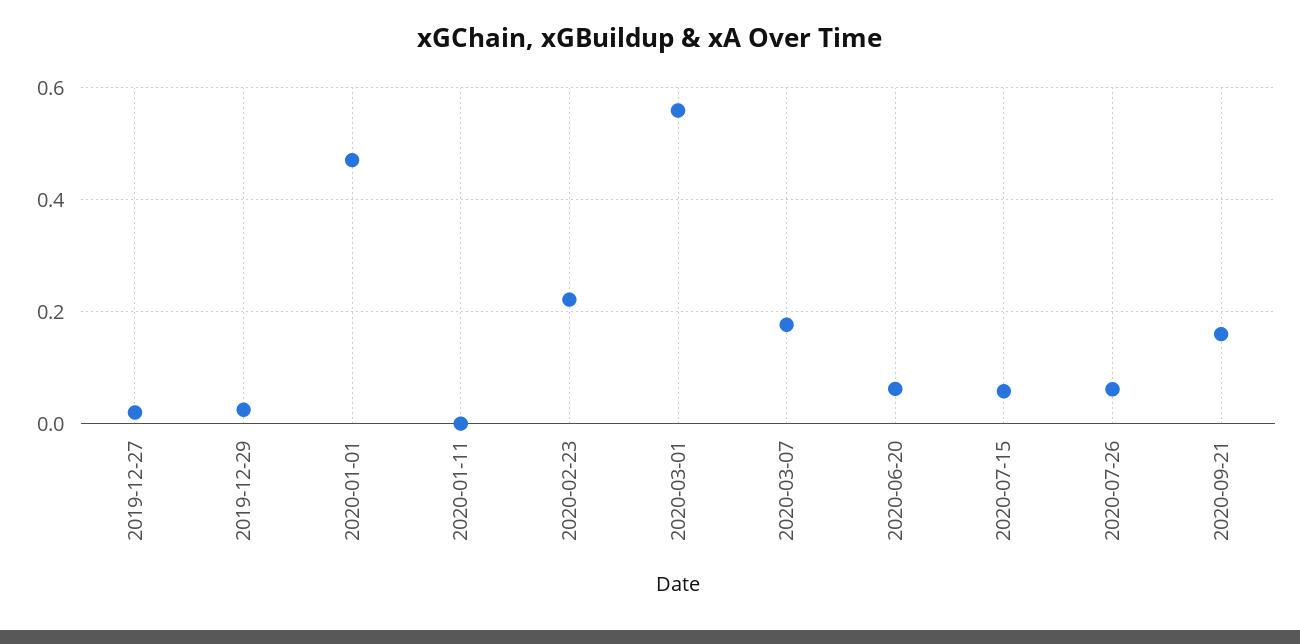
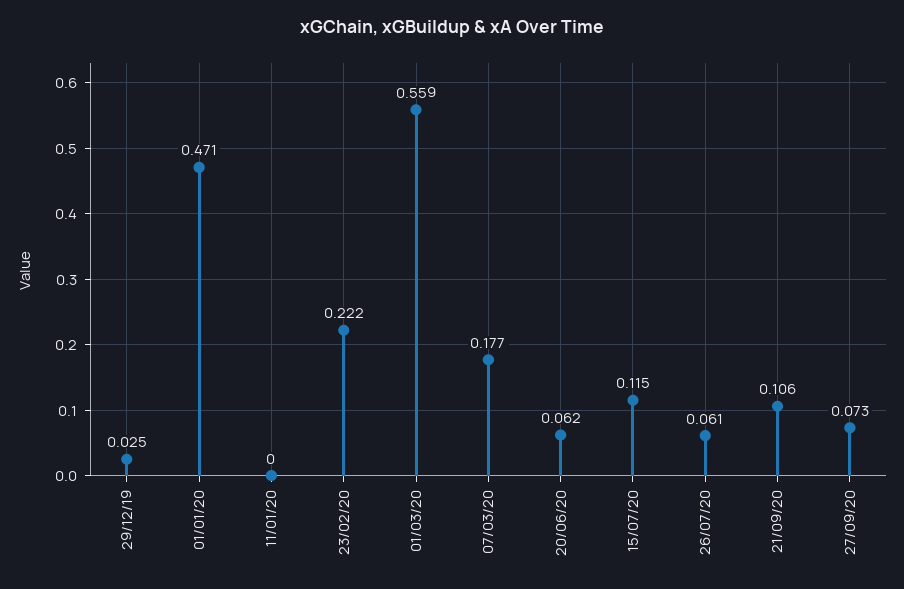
2019-12-27: 0.02 -> none
2020-07-15: 0.06 -> 0.115
2020-09-21: 0.16 -> 0.106
27/09/20: none -> 0.073

